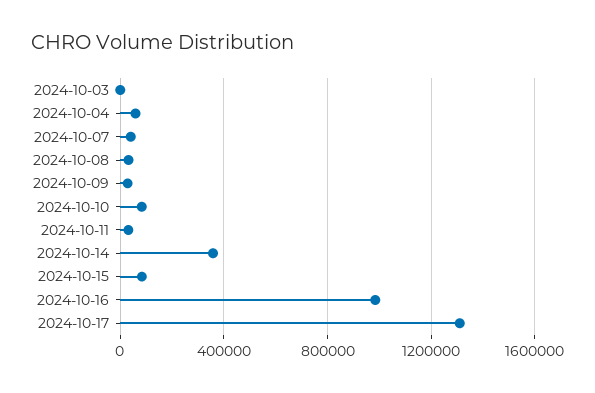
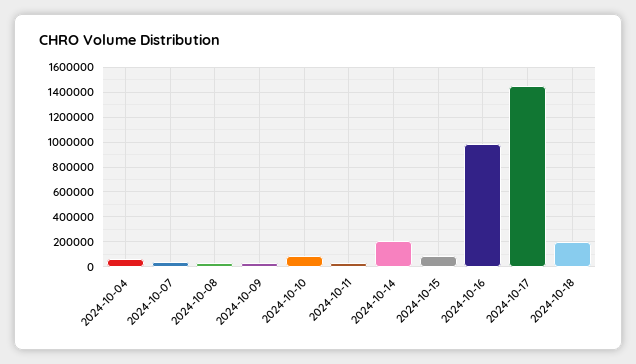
2024-10-03: 0 -> none
2024-10-14: 350000 -> 200000
2024-10-17: 1300000 -> 1450000
2024-10-18: none -> 200000

